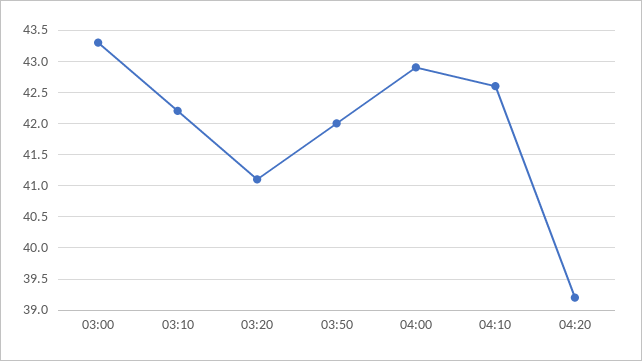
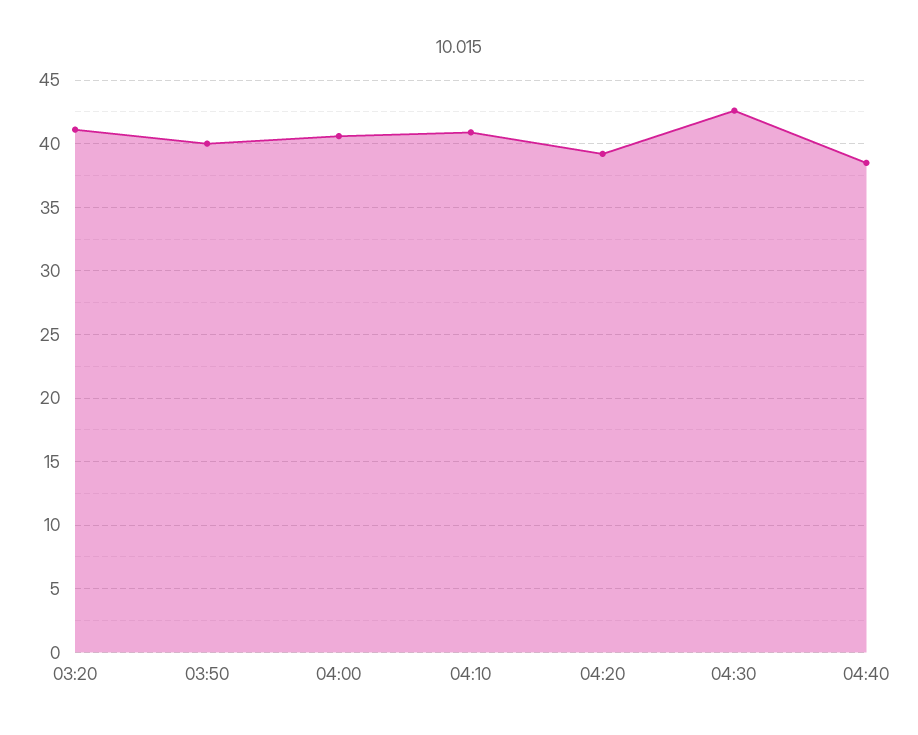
03:00: 43.3 -> none
03:10: 42.2 -> none
03:50: 42 -> 40
04:00: 42.9 -> 40.5
04:10: 42.6 -> 41
04:30: none -> 42.5
04:40: none -> 38.5

